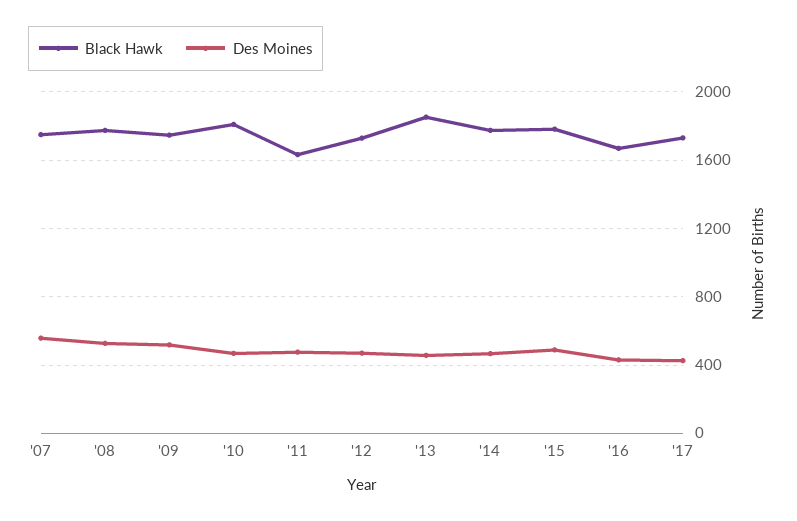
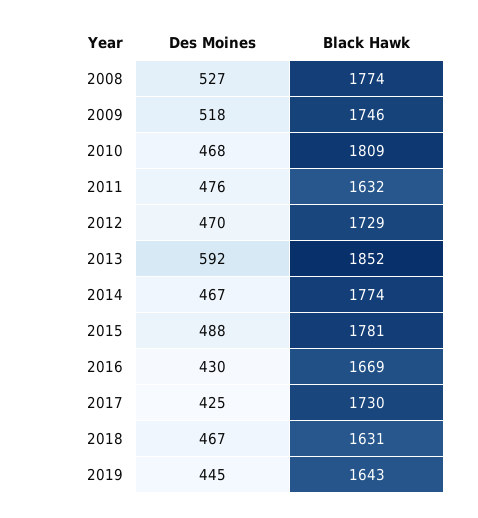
Black Hawk, '07: 1750 -> none
Des Moines, '07: 550 -> none
Des Moines, '13: 450 -> 592
Des Moines, 2018: none -> 467
Black Hawk, 2018: none -> 1631
Des Moines, 2019: none -> 445
Black Hawk, 2019: none -> 1643

